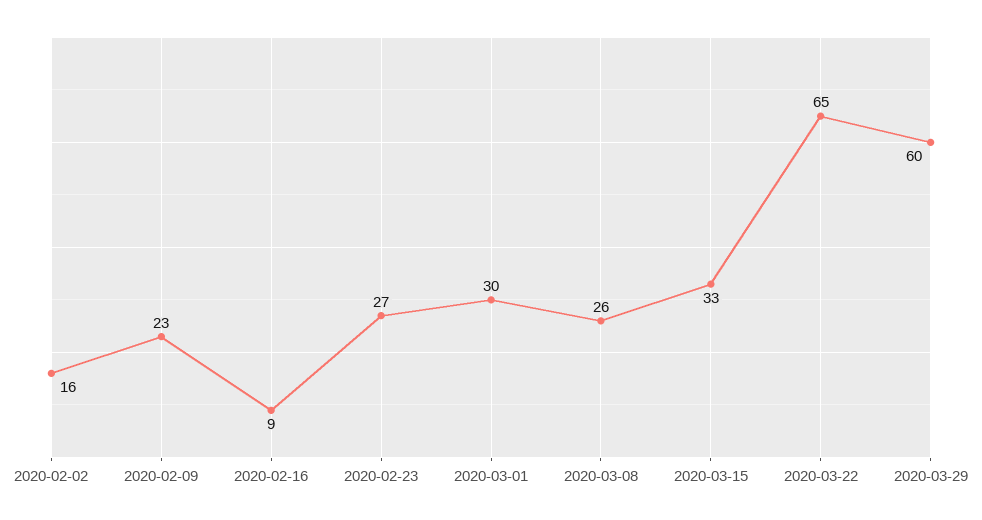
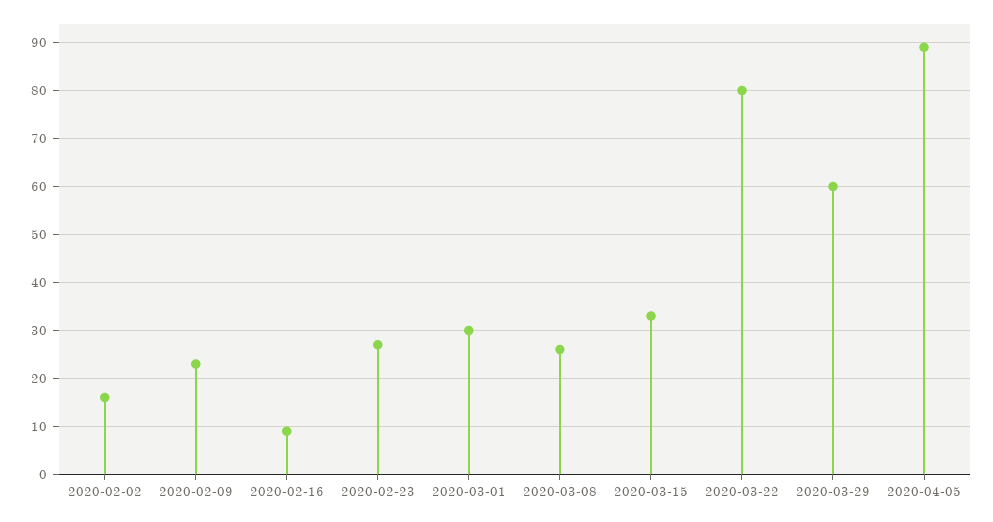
2020-03-22: 65 -> 80
2020-04-05: none -> 90

